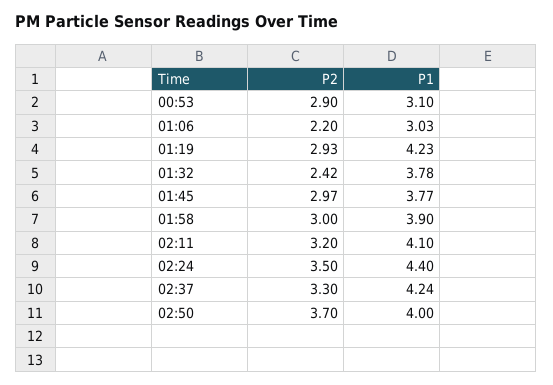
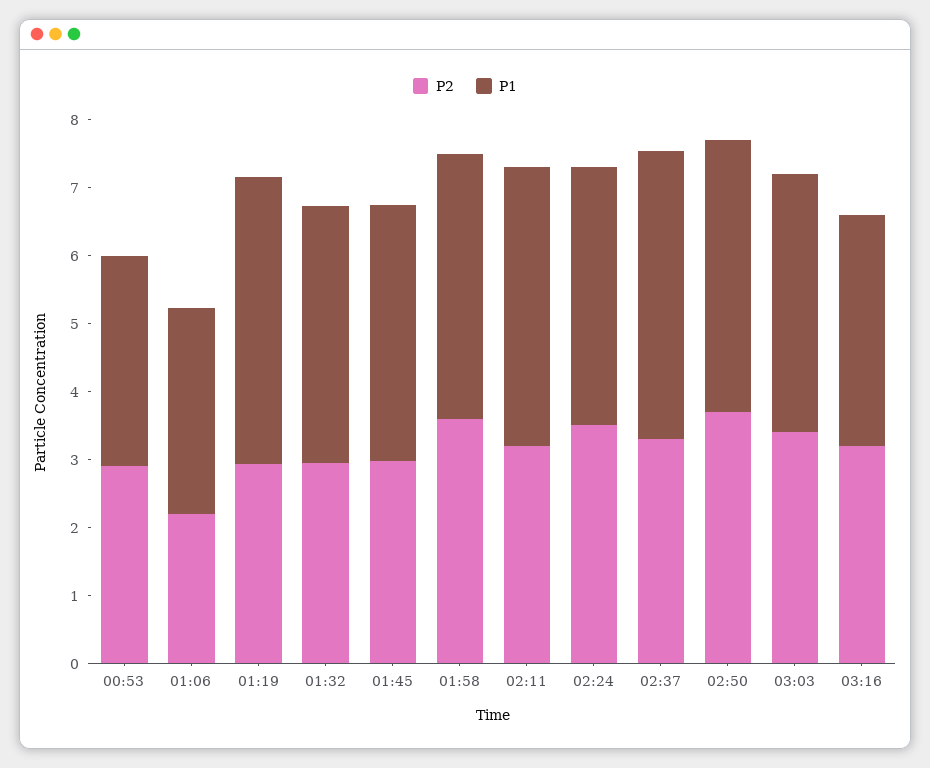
P2, 01:32: 2.42 -> 3
P2, 01:58: 3 -> 3.6
P1, 02:24: 4.4 -> 3.8
P2, 03:03: none -> 3.4
P1, 03:03: none -> 3.8
P2, 03:16: none -> 3.2
P1, 03:16: none -> 3.4

